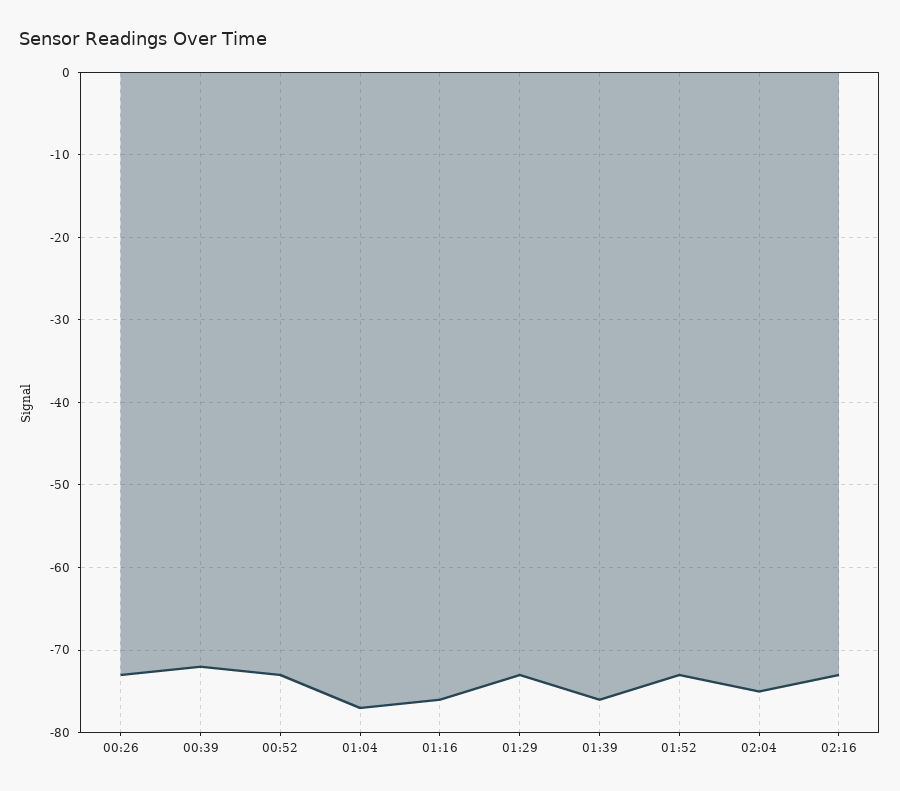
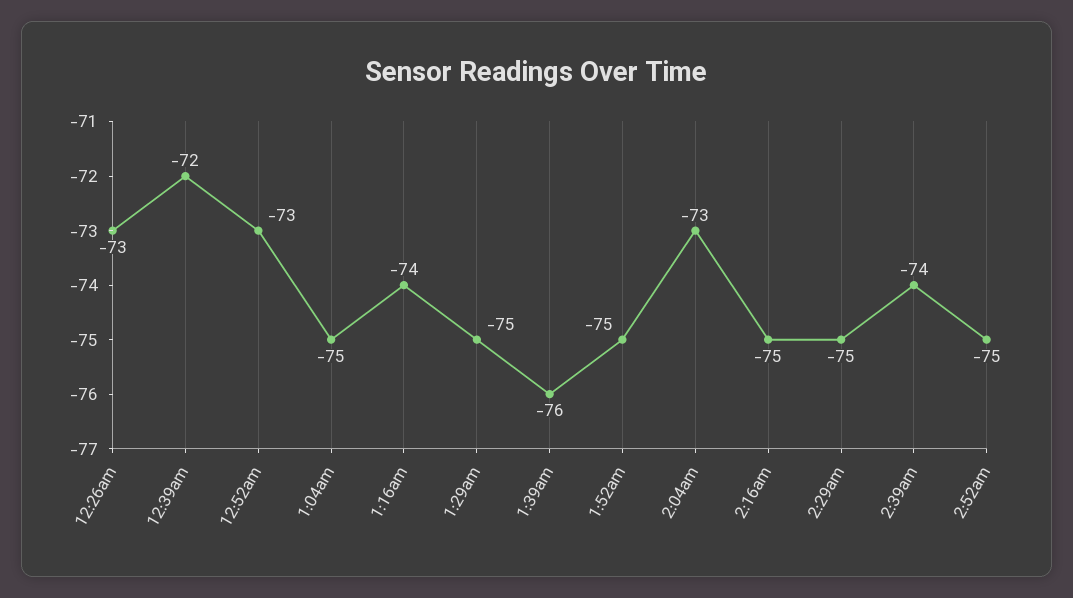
01:04: -77 -> -75
01:16: -76 -> -74
01:29: -73 -> -75
01:52: -73 -> -75
02:04: -75 -> -73
02:16: -73 -> -75
2:29am: none -> -75
2:39am: none -> -74
2:52am: none -> -75

